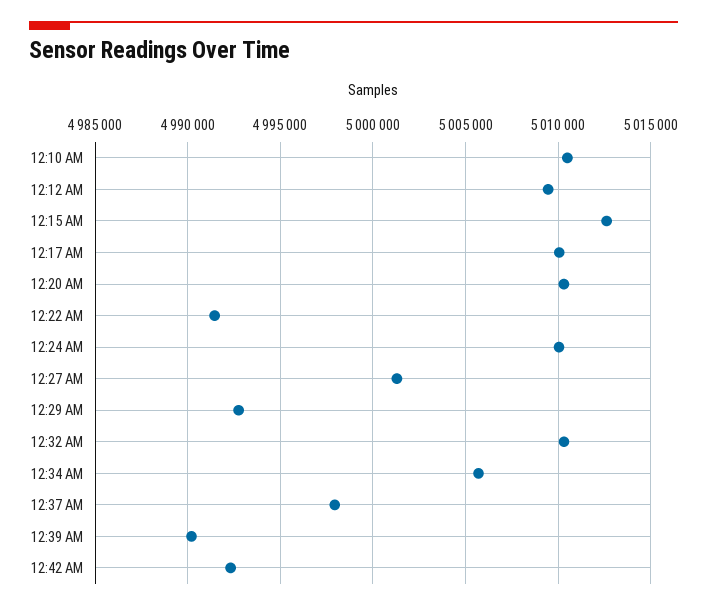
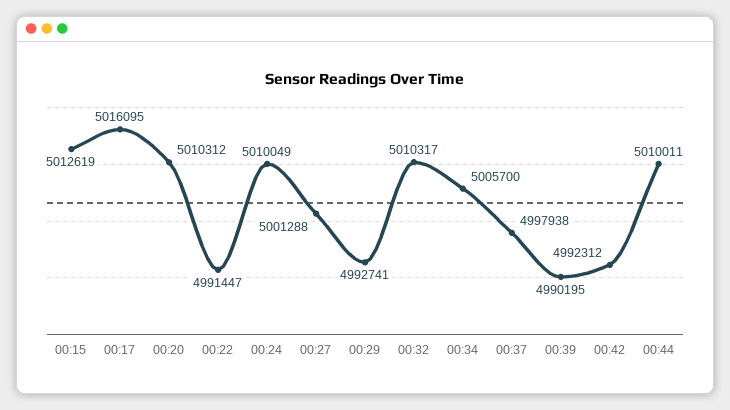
12:10 AM: 5010500 -> none
12:12 AM: 5009500 -> none
12:17 AM: 5010000 -> 5016095
00:44: none -> 5010011

